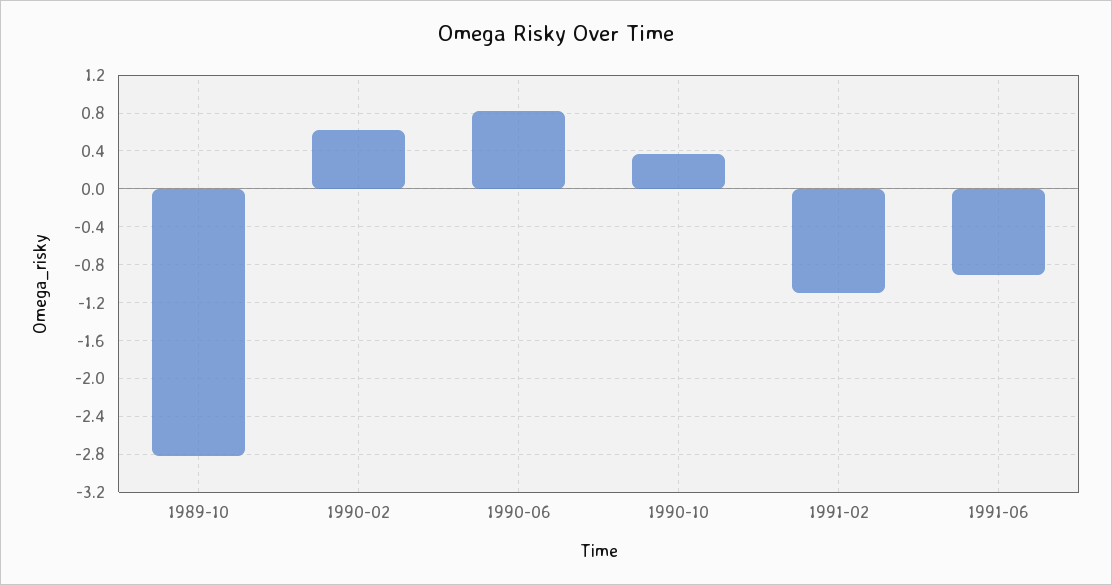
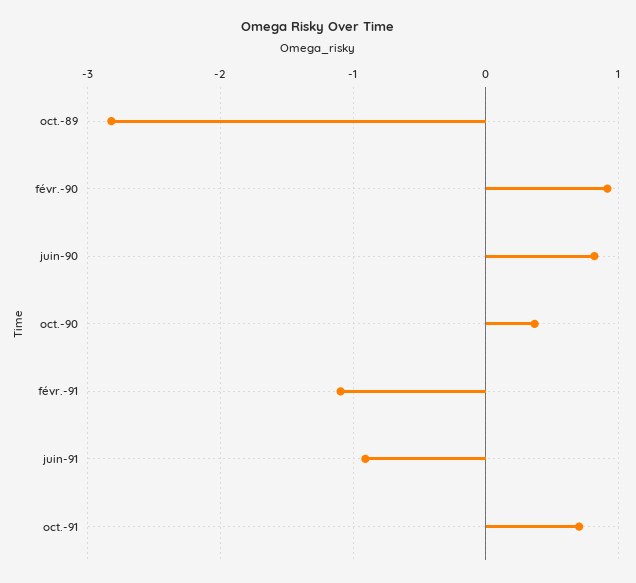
1990-02: 0.6 -> 0.9
oct.-91: none -> 0.7

